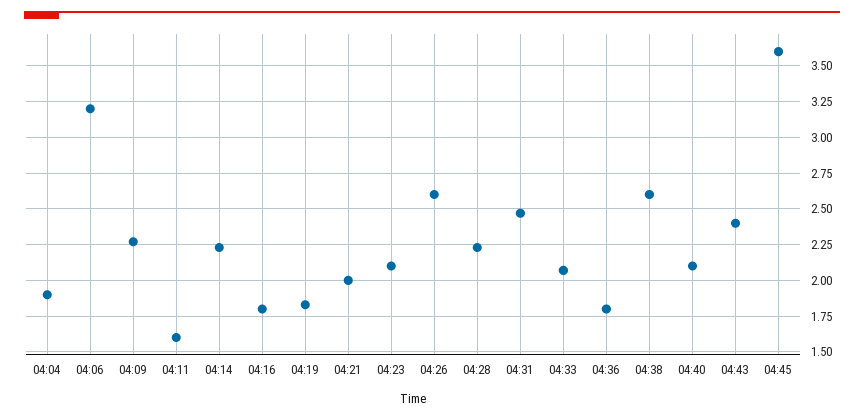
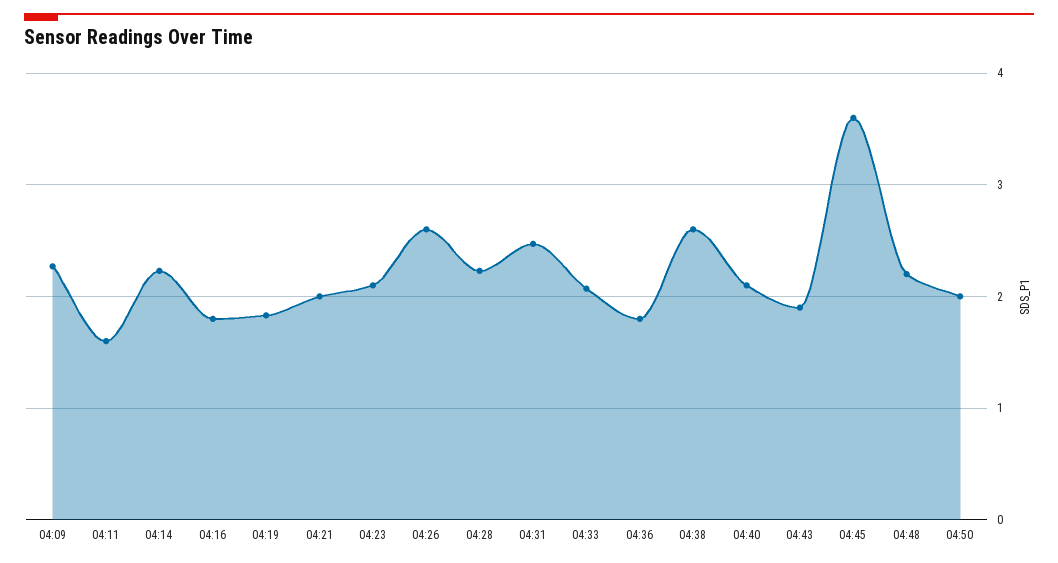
04:04: 1.9 -> none
04:06: 3.2 -> none
04:43: 2.4 -> 1.9
04:48: none -> 2.2
04:50: none -> 2

